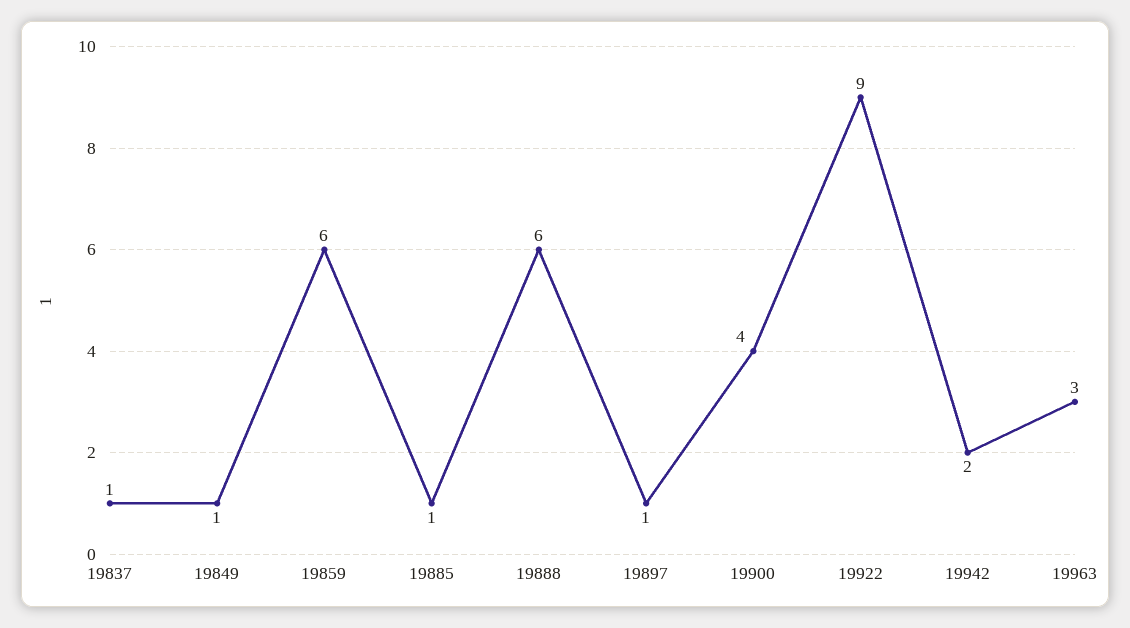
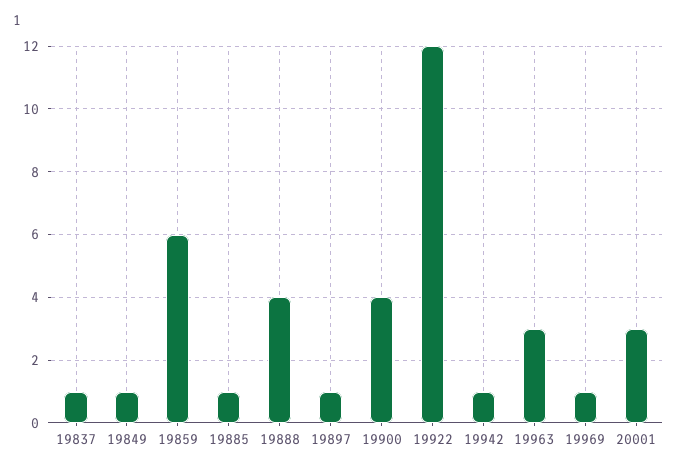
19888: 6 -> 4
19922: 9 -> 12
19942: 2 -> 1
19969: none -> 1
20001: none -> 3

